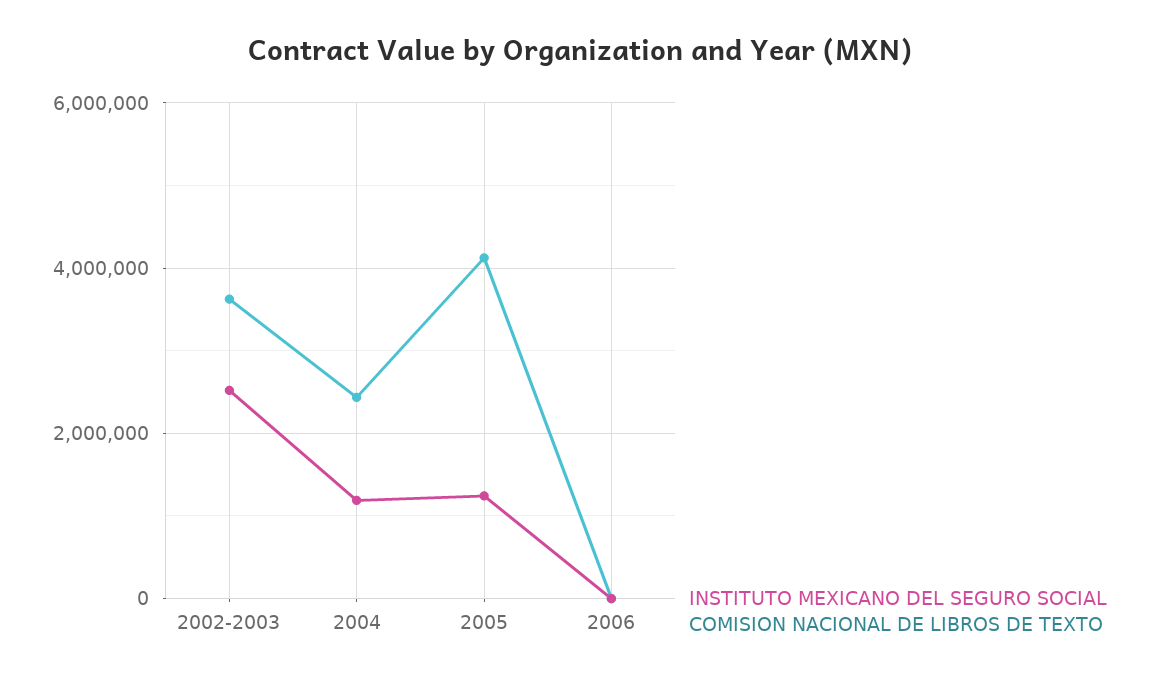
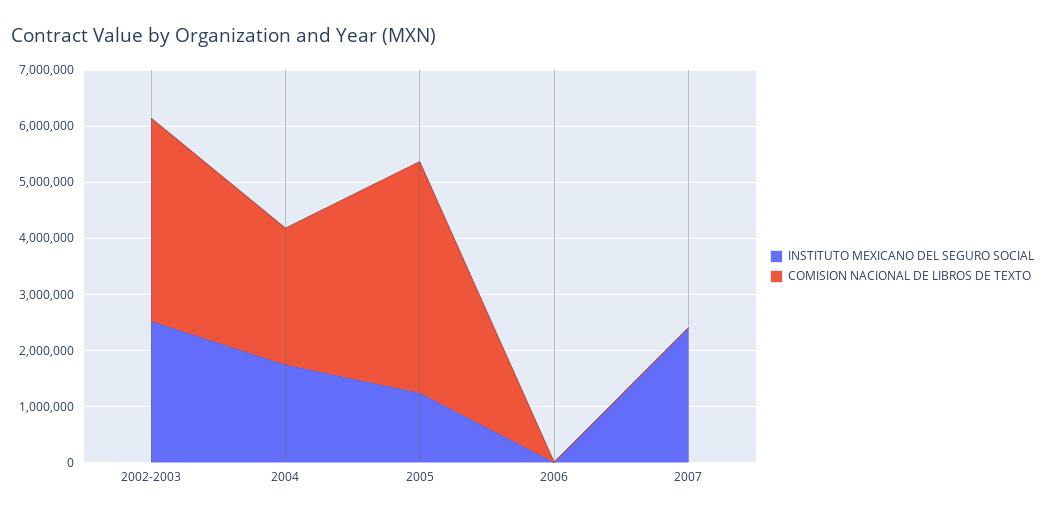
INSTITUTO MEXICANO DEL SEGURO SOCIAL, 2004: 1200000 -> 1800000
INSTITUTO MEXICANO DEL SEGURO SOCIAL, 2007: none -> 2400000
COMISION NACIONAL DE LIBROS DE TEXTO, 2007: none -> 0

